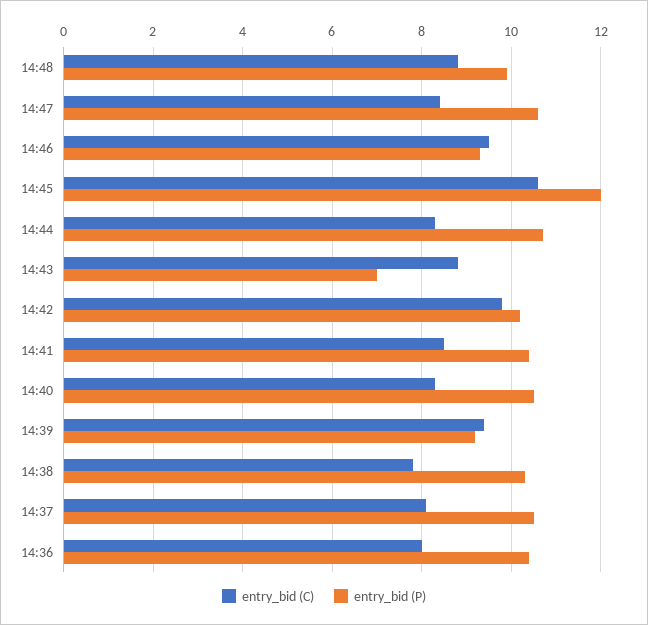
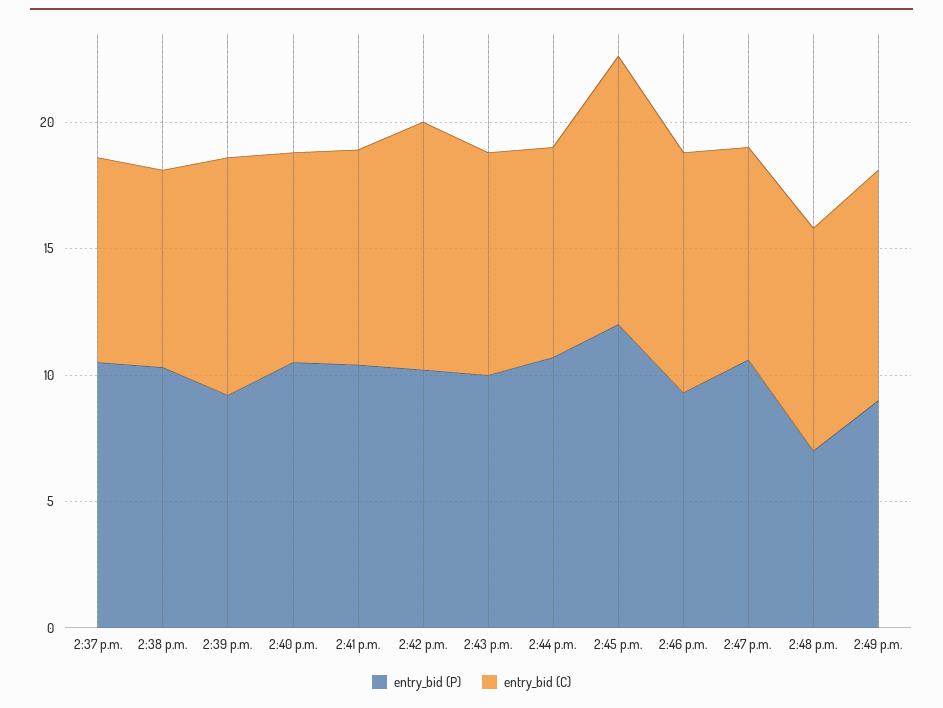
entry_bid (P), 14:48: 10 -> 7
entry_bid (P), 14:43: 7 -> 10
entry_bid (C), 14:36: 8 -> none
entry_bid (P), 14:36: 10.5 -> none
entry_bid (P), 2:49 p.m.: none -> 9
entry_bid (C), 2:49 p.m.: none -> 9

